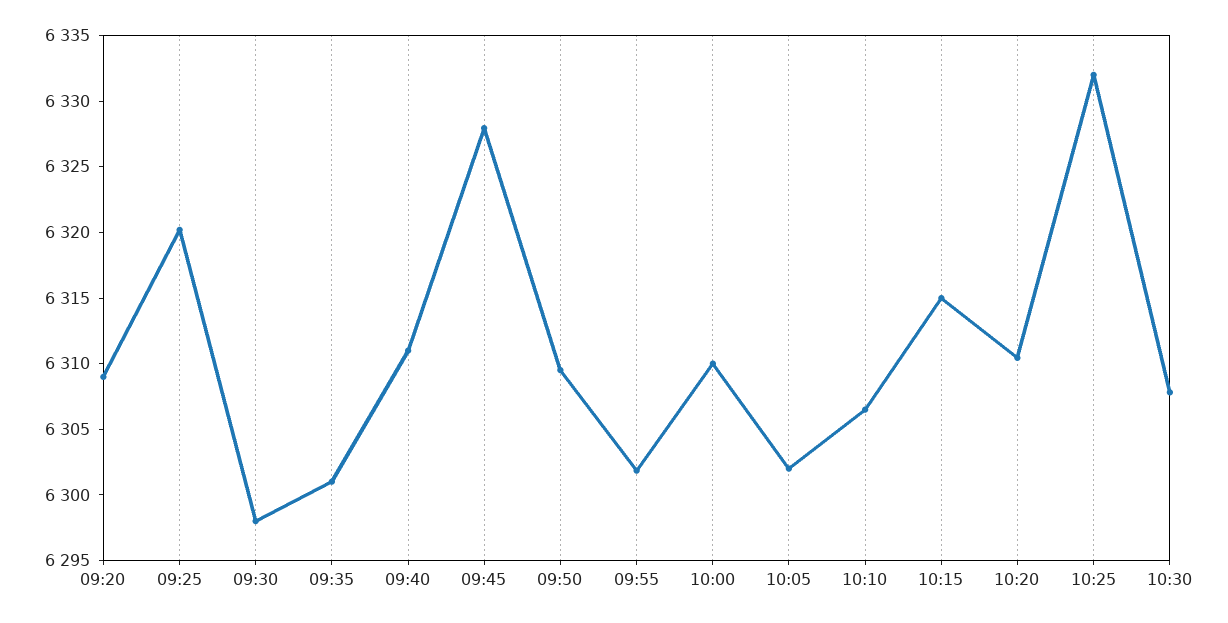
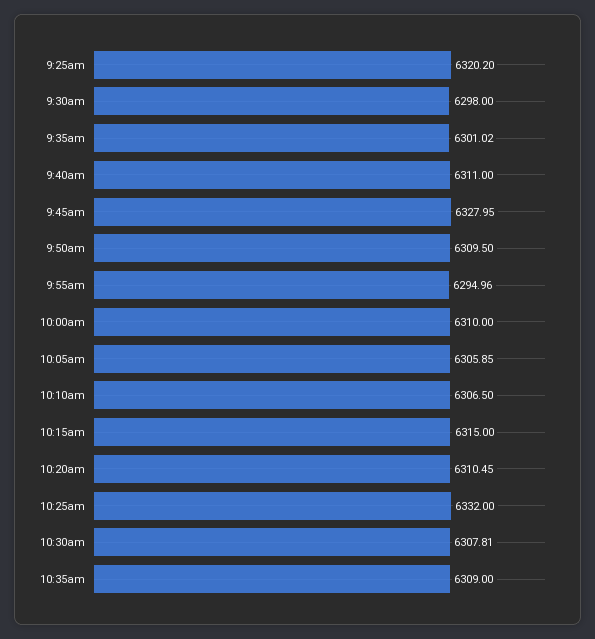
09:20: 6309 -> none
09:55: 6302 -> 6294.96
10:05: 6302 -> 6305.85
10:35am: none -> 6309

